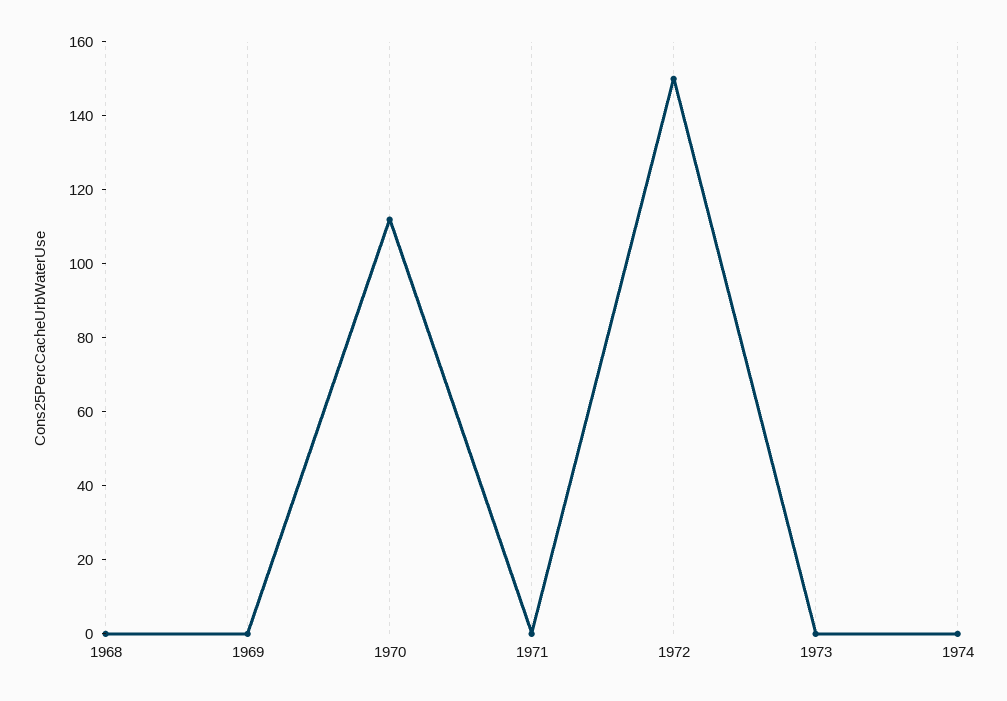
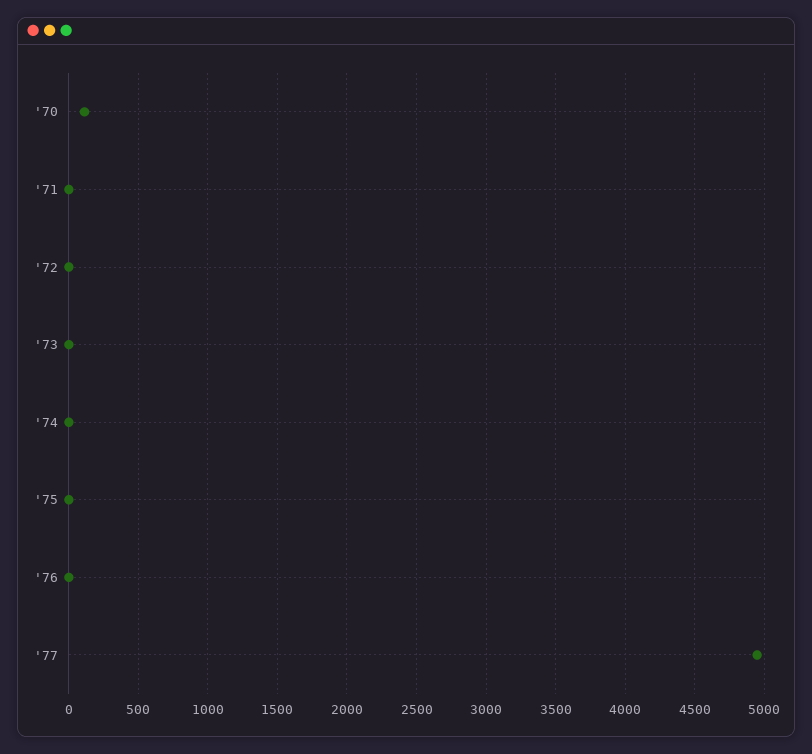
1968: 0 -> none
1969: 0 -> none
1972: 150 -> 0
'75: none -> 0
'76: none -> 0
'77: none -> 4950

